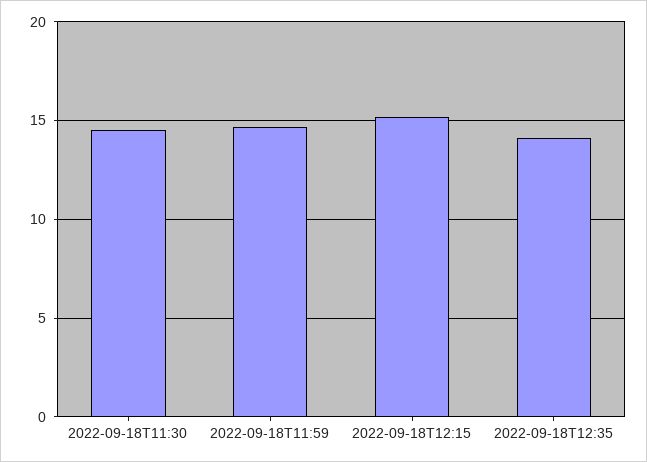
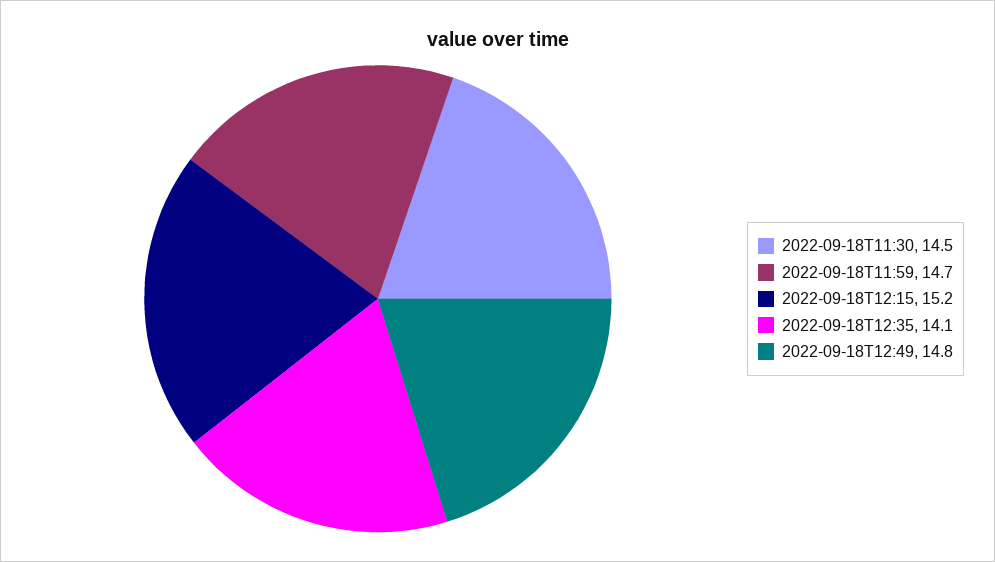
2022-09-18T12:49: none -> 14.8

